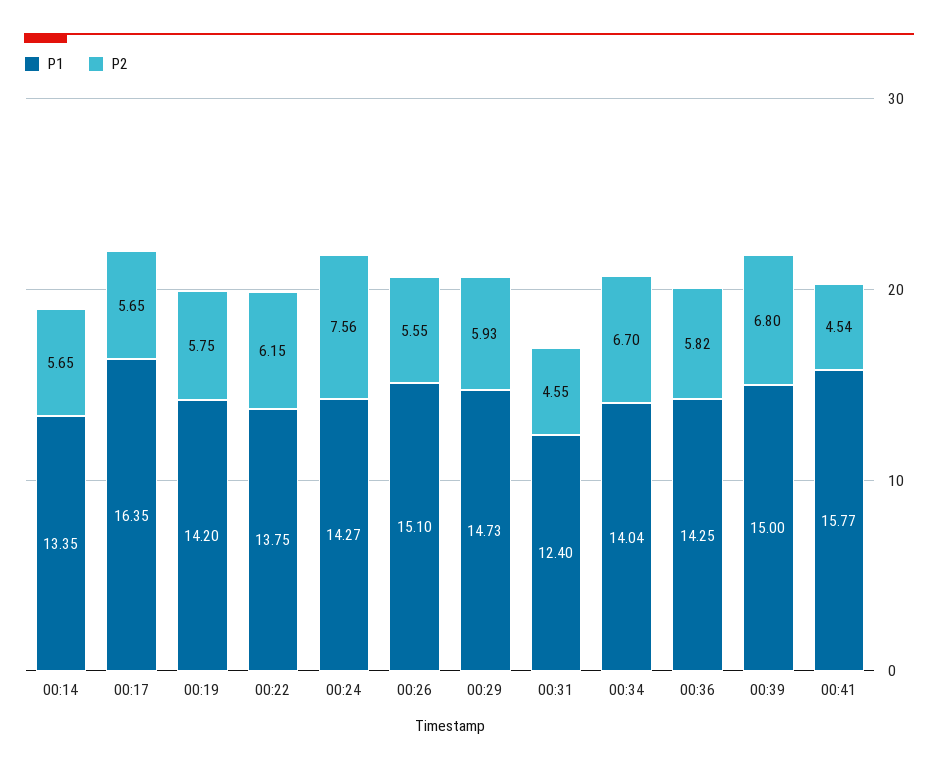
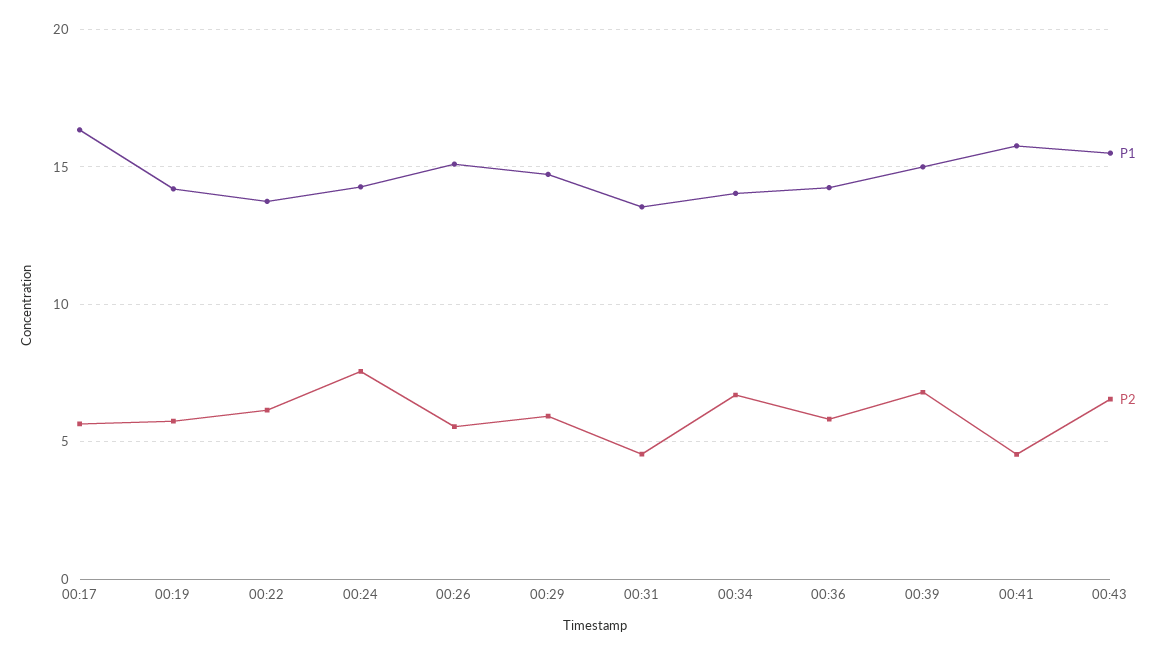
P1, 00:14: 13.35 -> none
P2, 00:14: 5.65 -> none
P1, 00:31: 12.4 -> 13.5
P1, 00:43: none -> 15.5
P2, 00:43: none -> 6.5

